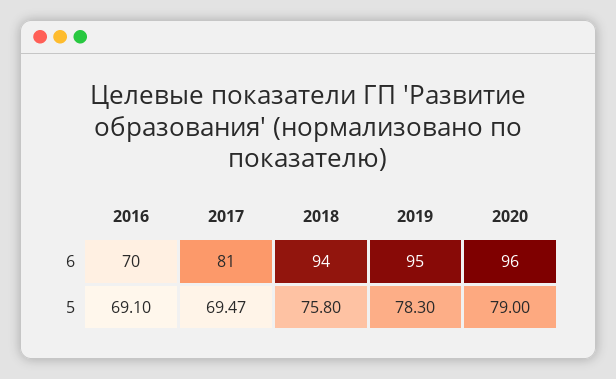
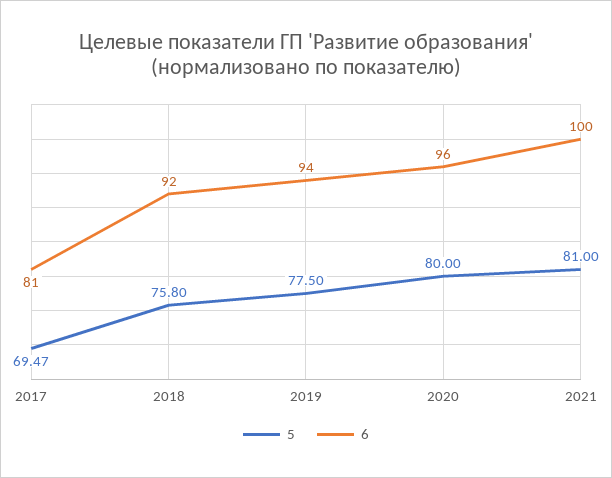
6, 2016: 70 -> none
6, 2018: 94 -> 92
6, 2019: 95 -> 94
5, 2016: 69.1 -> none
5, 2019: 78.3 -> 77.5
5, 2020: 79 -> 80
5, 2021: none -> 81
6, 2021: none -> 100

